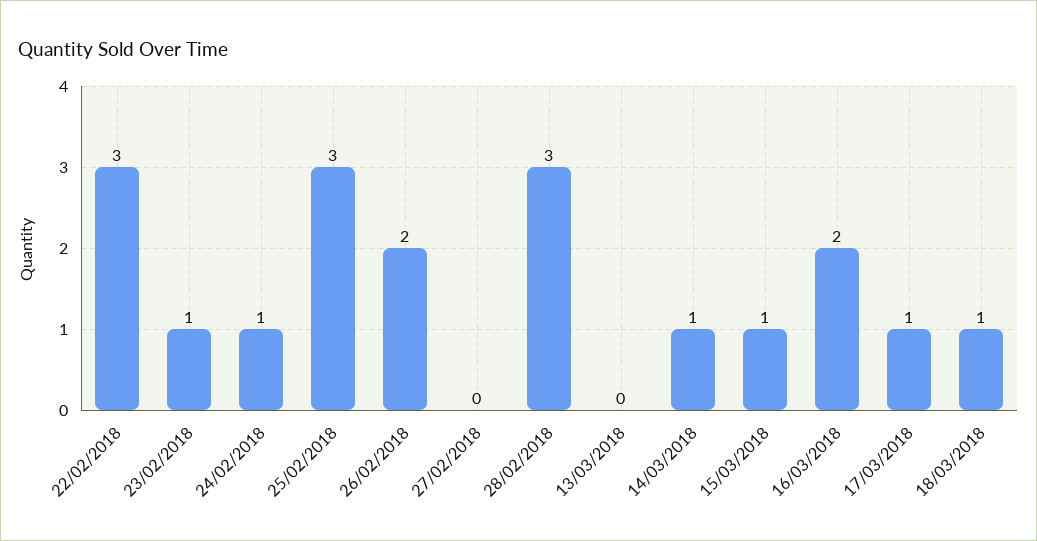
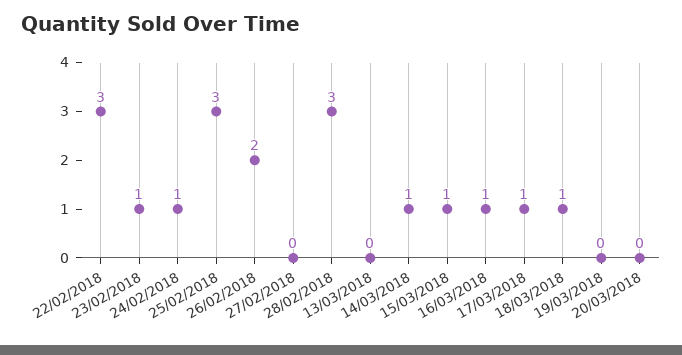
16/03/2018: 2 -> 1
19/03/2018: none -> 0
20/03/2018: none -> 0

